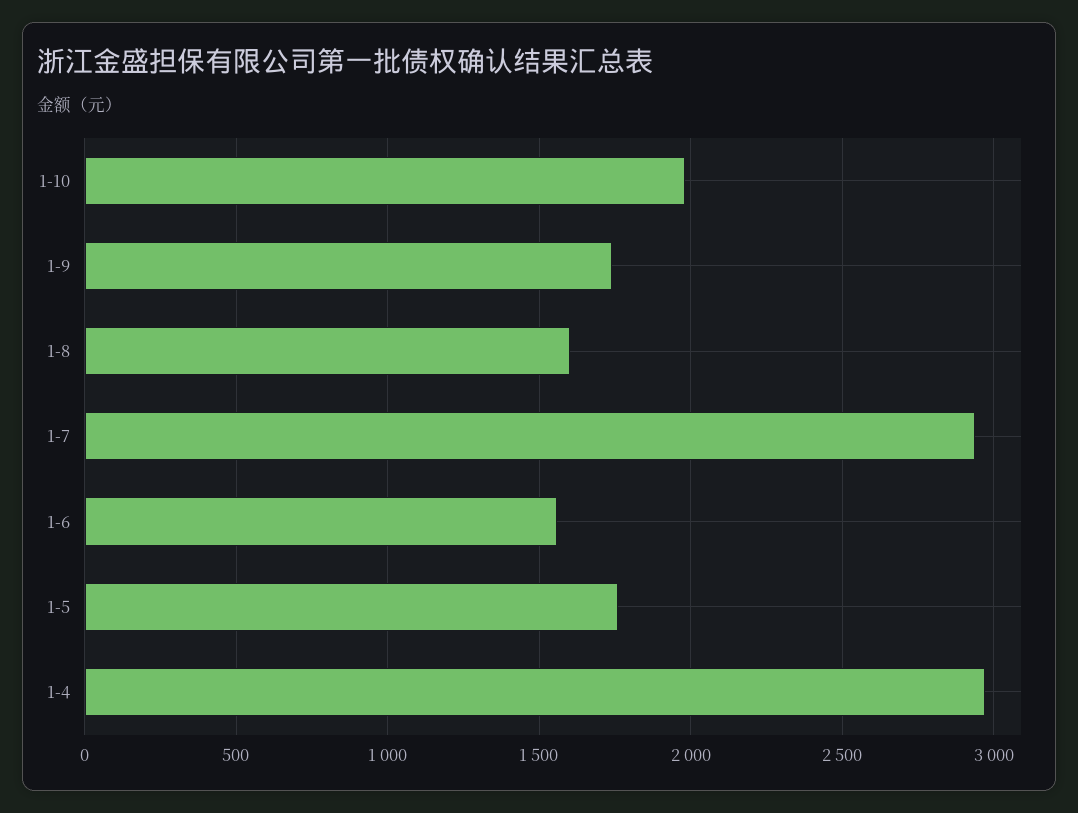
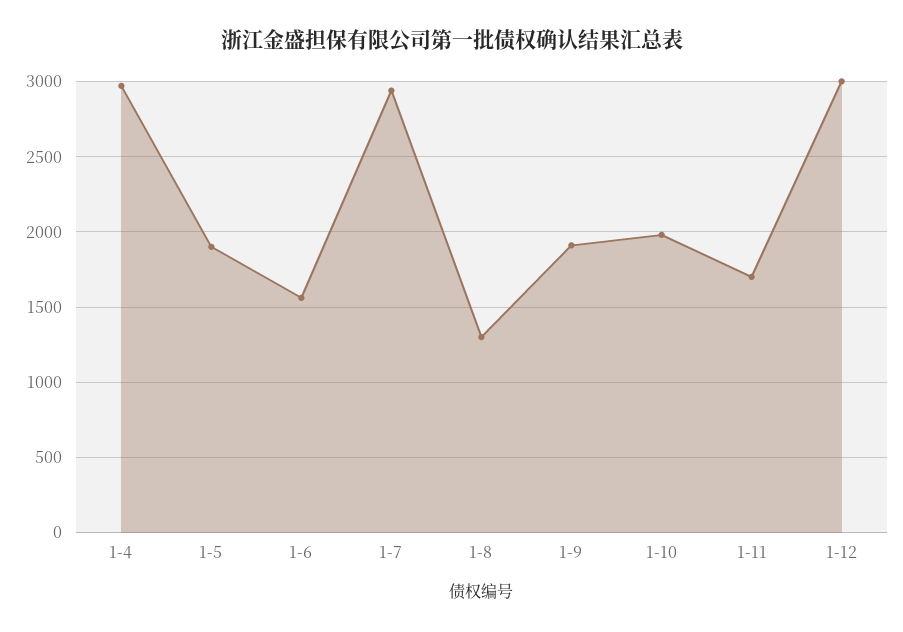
1-9: 1750 -> 1900
1-8: 1600 -> 1300
1-5: 1750 -> 1900
1-11: none -> 1700
1-12: none -> 3000

